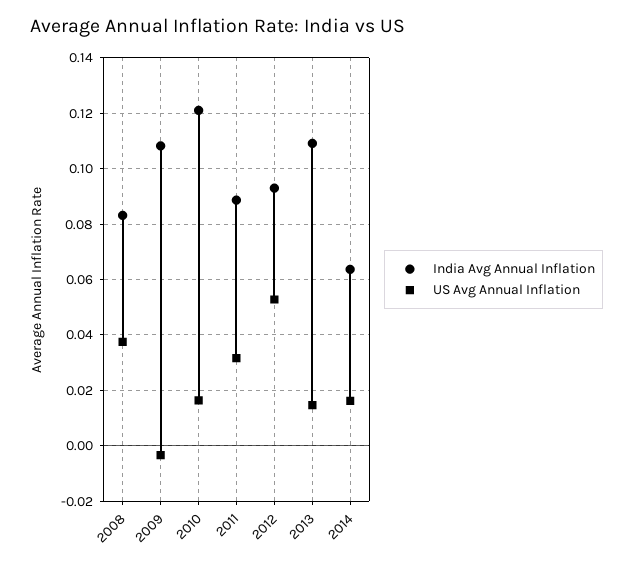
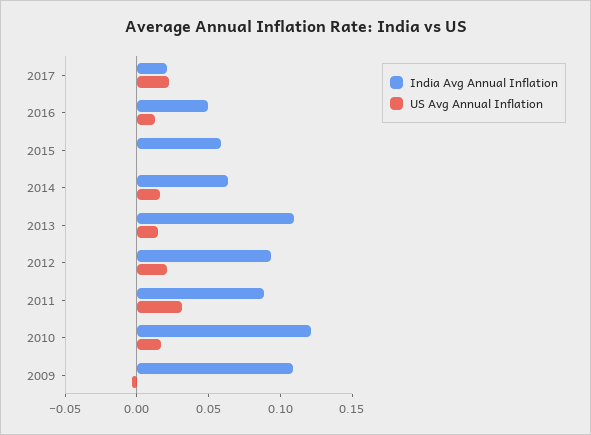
India Avg Annual Inflation, 2008: 0.0825 -> none
US Avg Annual Inflation, 2008: 0.0375 -> none
US Avg Annual Inflation, 2012: 0.0525 -> 0.02
India Avg Annual Inflation, 2017: none -> 0.02
US Avg Annual Inflation, 2017: none -> 0.02
India Avg Annual Inflation, 2016: none -> 0.05
US Avg Annual Inflation, 2016: none -> 0.01
India Avg Annual Inflation, 2015: none -> 0.06
US Avg Annual Inflation, 2015: none -> 0

